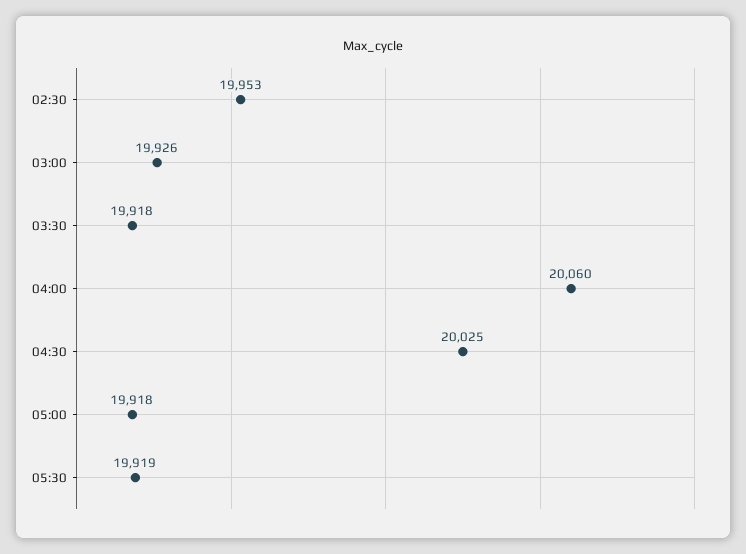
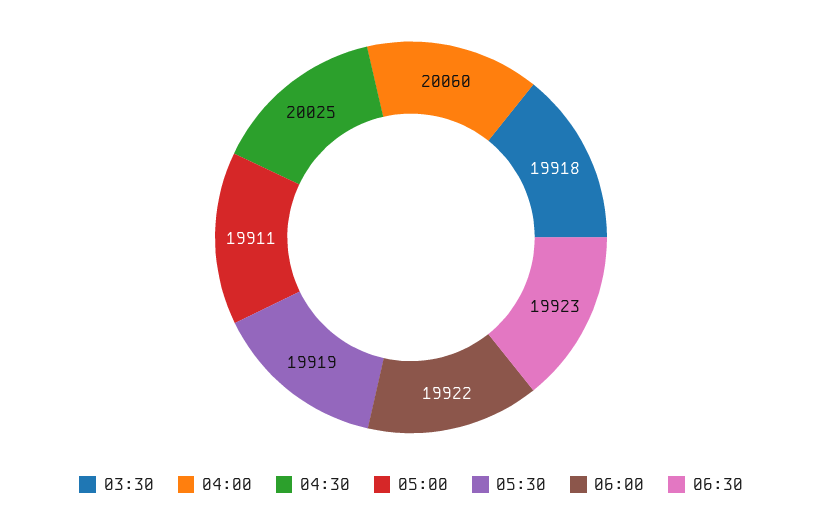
02:30: 19953 -> none
03:00: 19926 -> none
05:00: 19918 -> 19911
06:00: none -> 19922
06:30: none -> 19923

